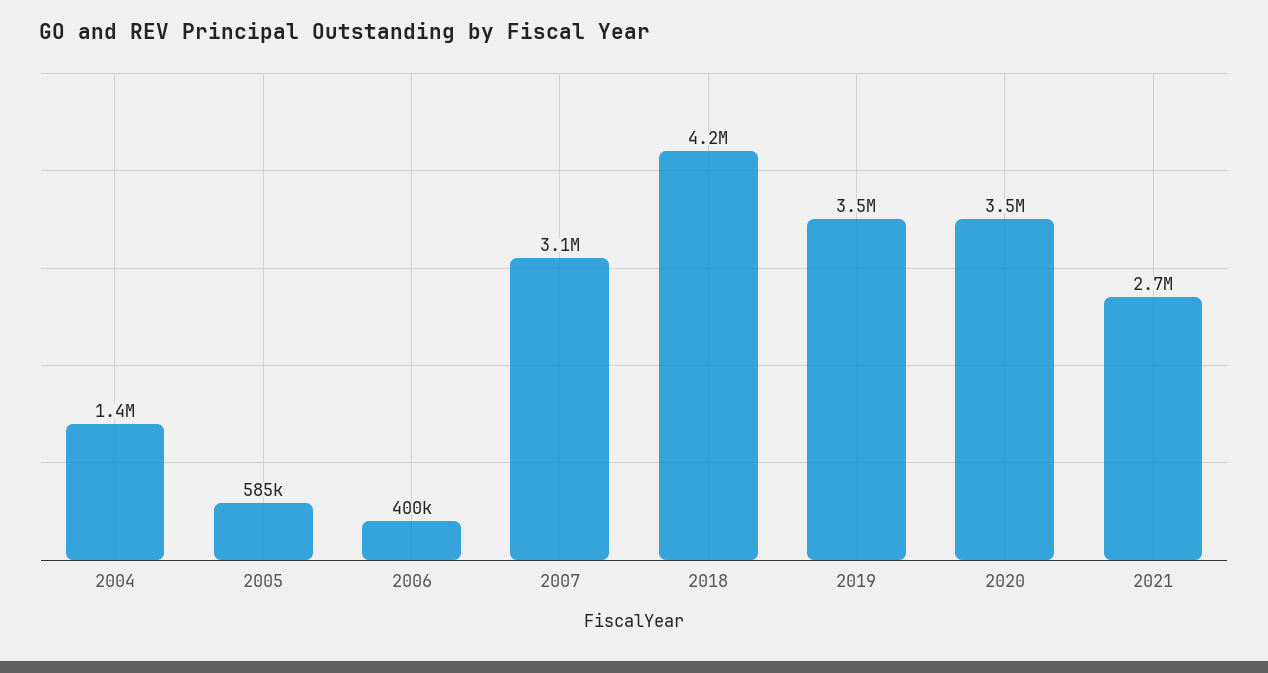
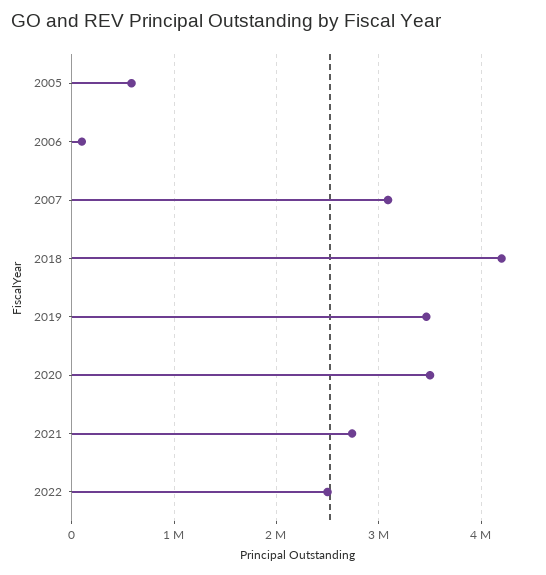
2004: 1400000 -> none
2006: 400000 -> 100000
2022: none -> 2500000

